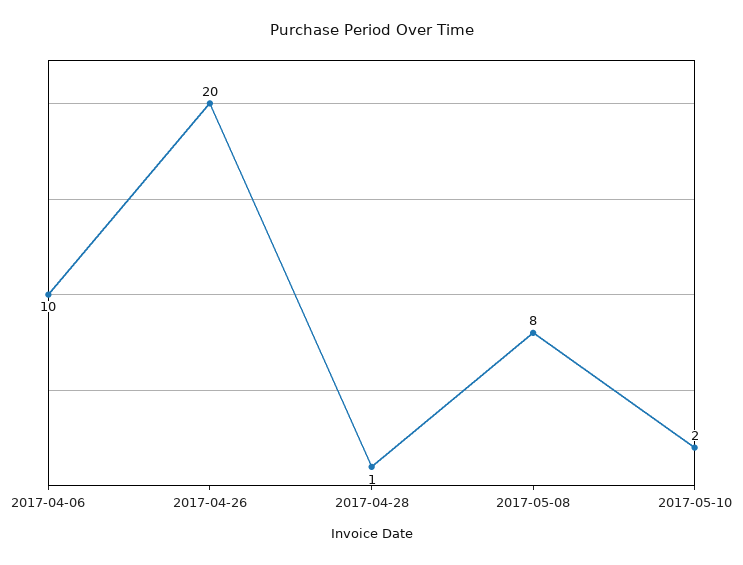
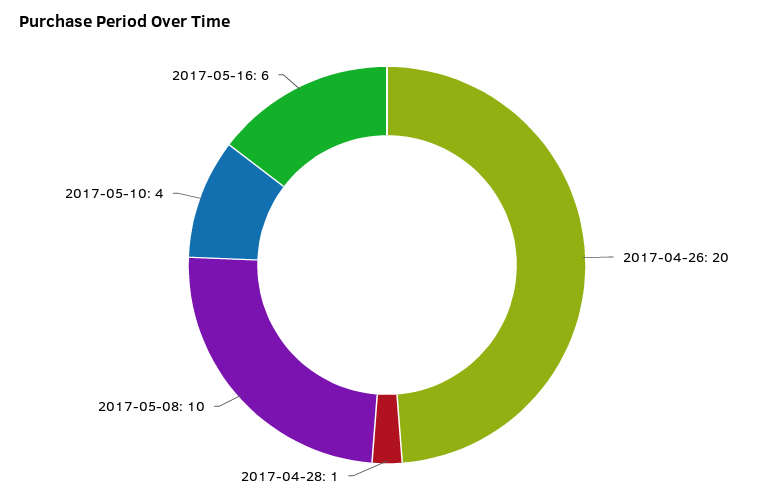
2017-04-06: 10 -> none
2017-05-08: 8 -> 10
2017-05-10: 2 -> 4
2017-05-16: none -> 6

